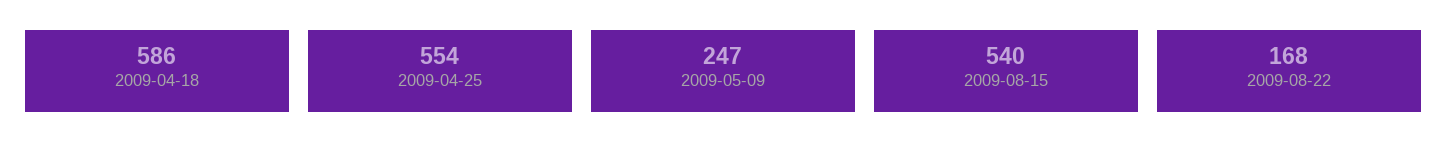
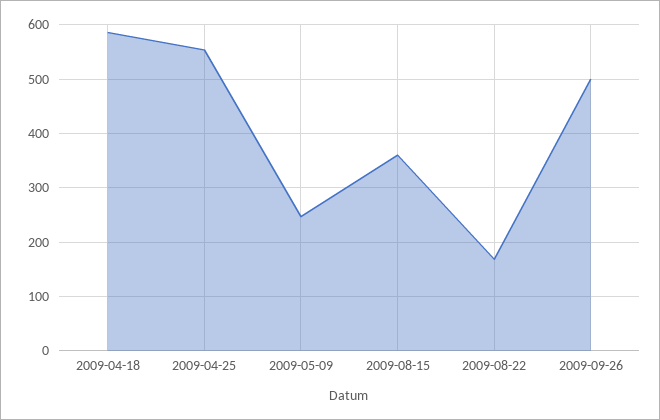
2009-08-15: 540 -> 360
2009-09-26: none -> 500

